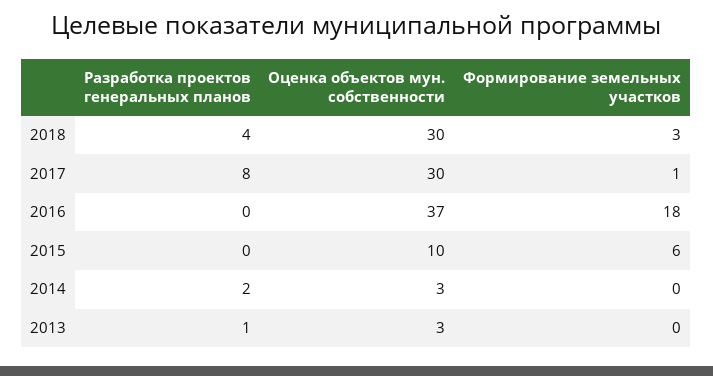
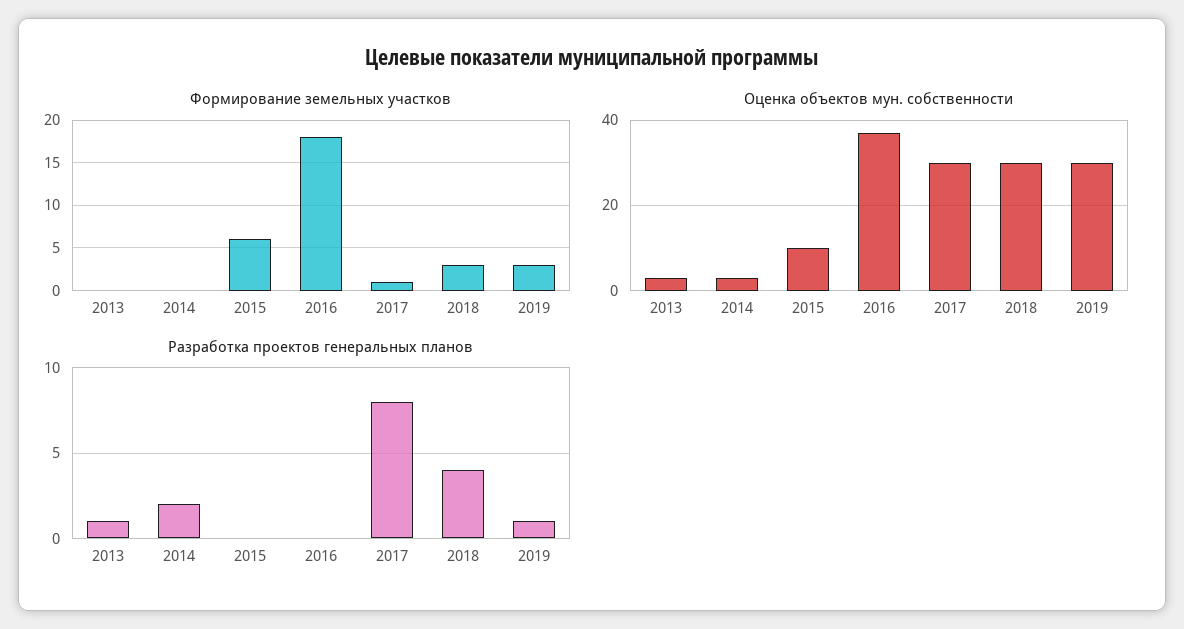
Формирование земельных участков, 2019: none -> 3
Оценка объектов мун. собственности, 2019: none -> 30
Разработка проектов генеральных планов, 2019: none -> 1

